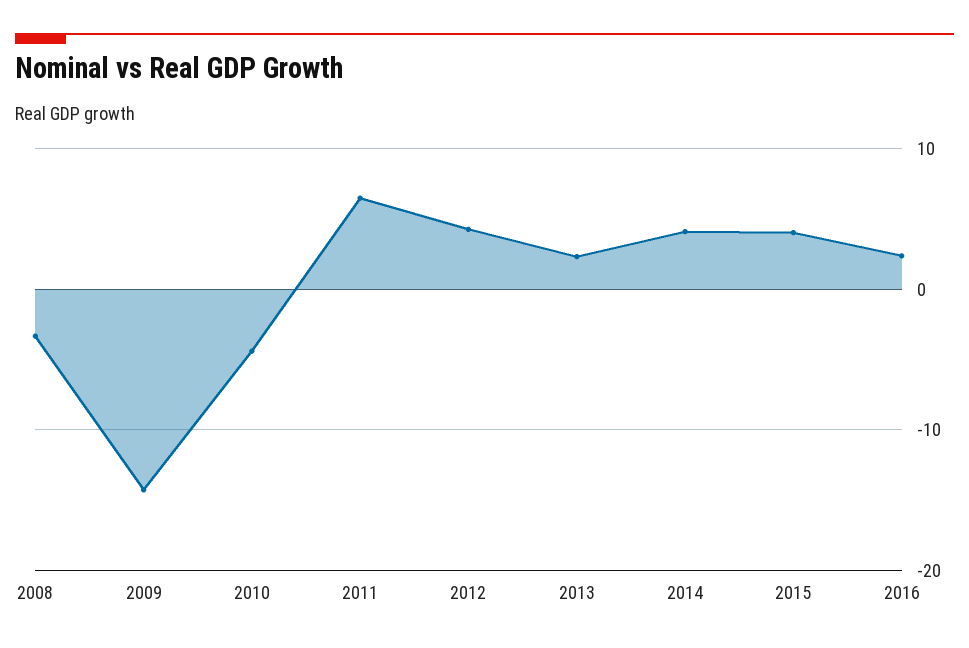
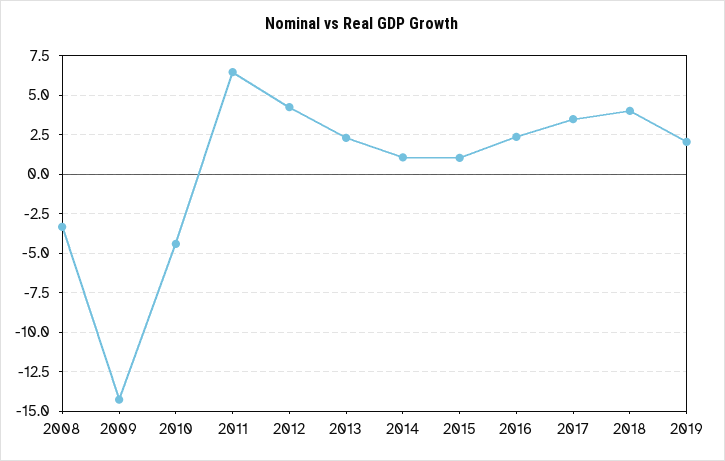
2014: 4 -> 1
2015: 4 -> 1
2017: none -> 3.5
2018: none -> 4
2019: none -> 2

